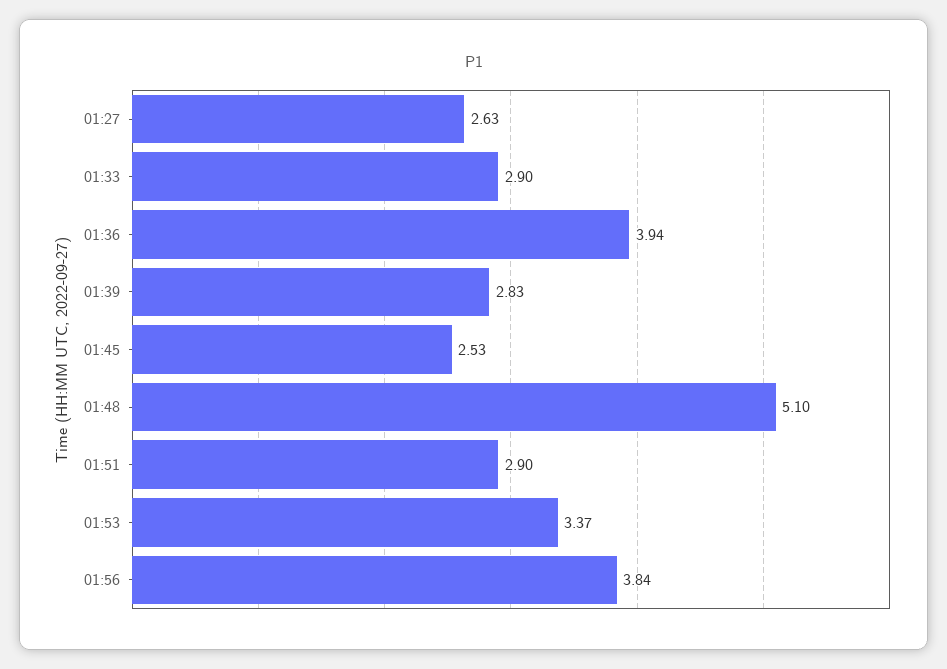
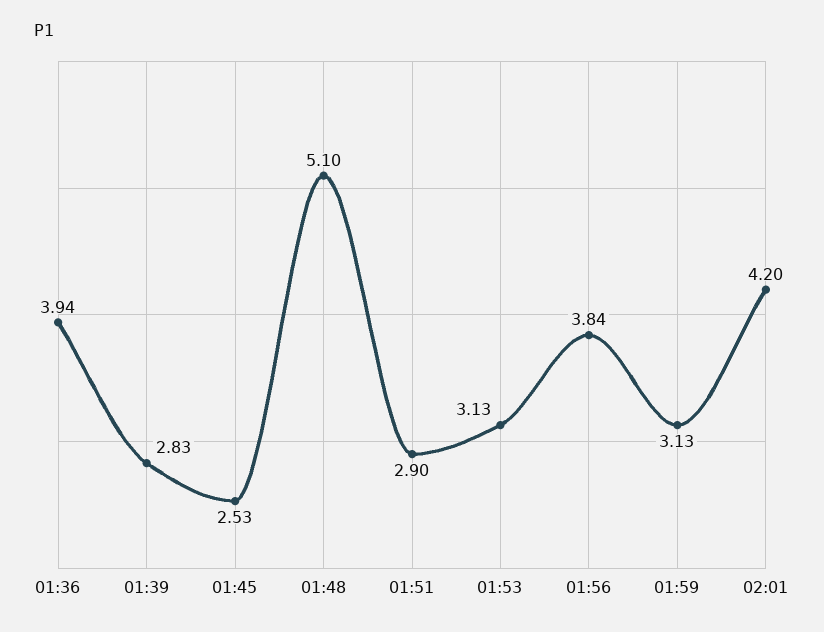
01:27: 2.63 -> none
01:33: 2.9 -> none
01:53: 3.37 -> 3.13
01:59: none -> 3.13
02:01: none -> 4.2

